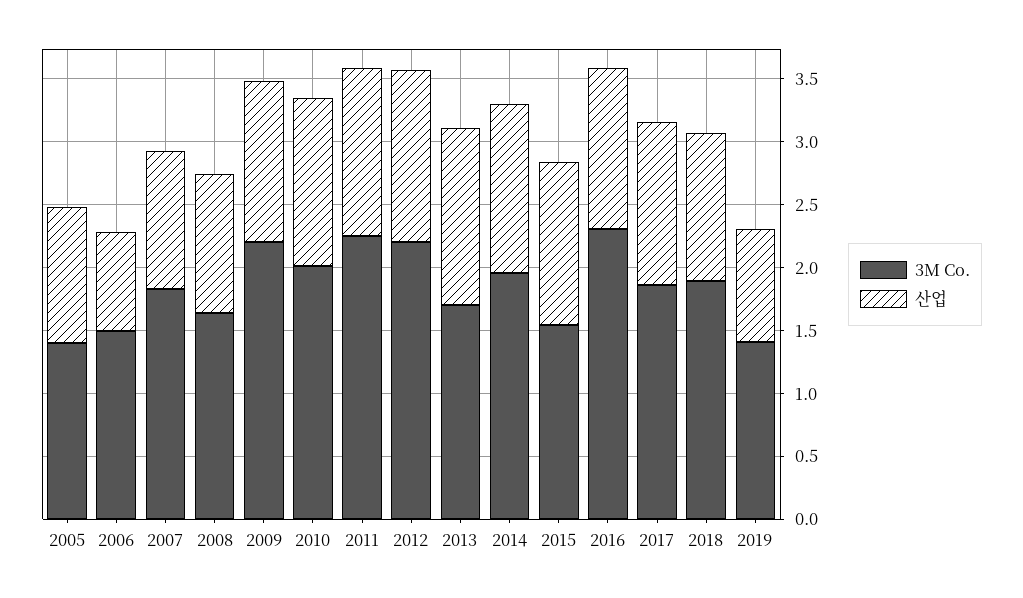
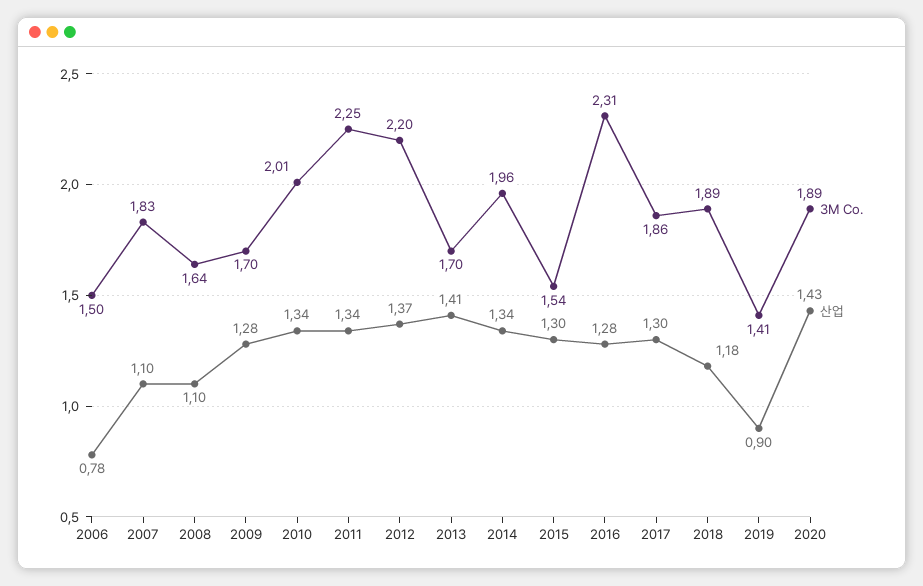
3M Co., 2005: 1.4 -> none
산업, 2005: 1.1 -> none
3M Co., 2009: 2.2 -> 1.7
3M Co., 2020: none -> 1.89
산업, 2020: none -> 1.43

